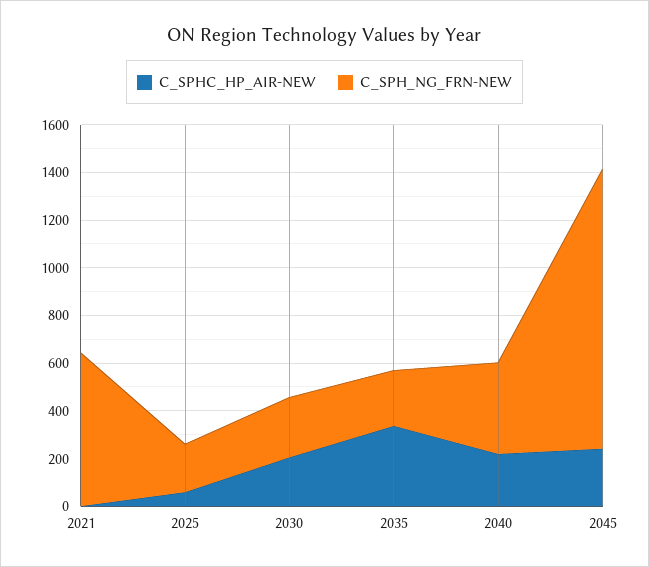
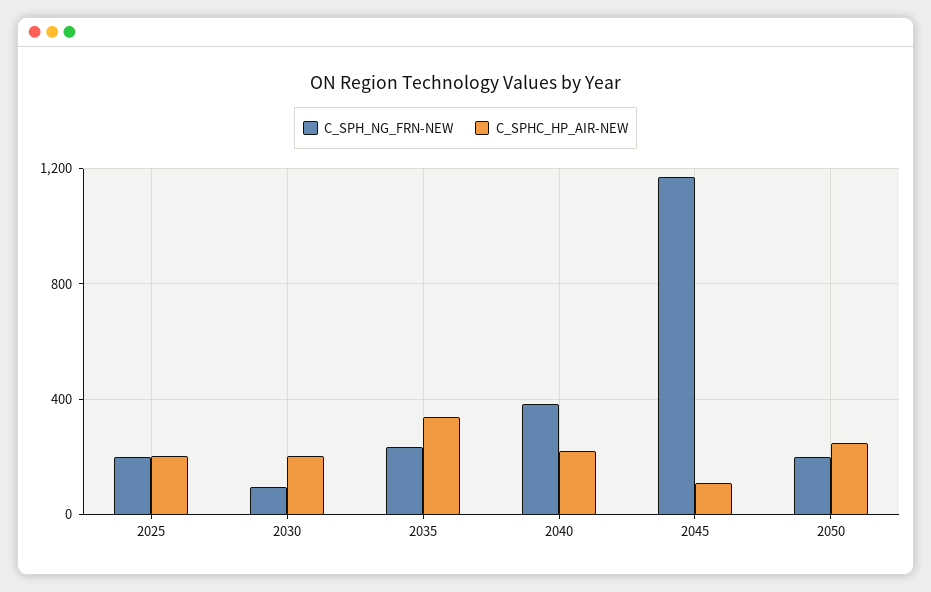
C_SPHC_HP_AIR-NEW, 2021: 0 -> none
C_SPH_NG_FRN-NEW, 2021: 650 -> none
C_SPHC_HP_AIR-NEW, 2025: 50 -> 200
C_SPH_NG_FRN-NEW, 2030: 250 -> 100
C_SPHC_HP_AIR-NEW, 2045: 250 -> 100
C_SPH_NG_FRN-NEW, 2050: none -> 200
C_SPHC_HP_AIR-NEW, 2050: none -> 250

